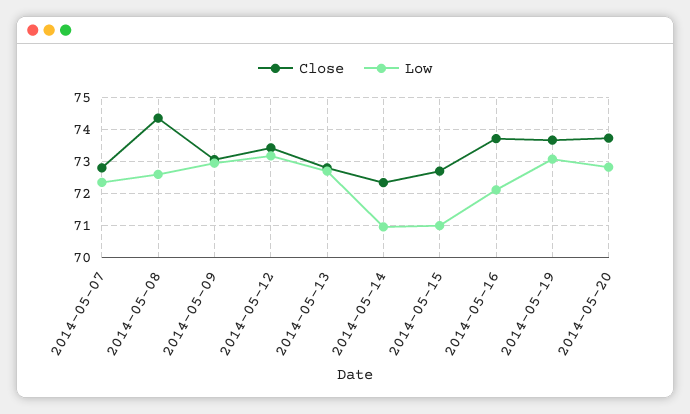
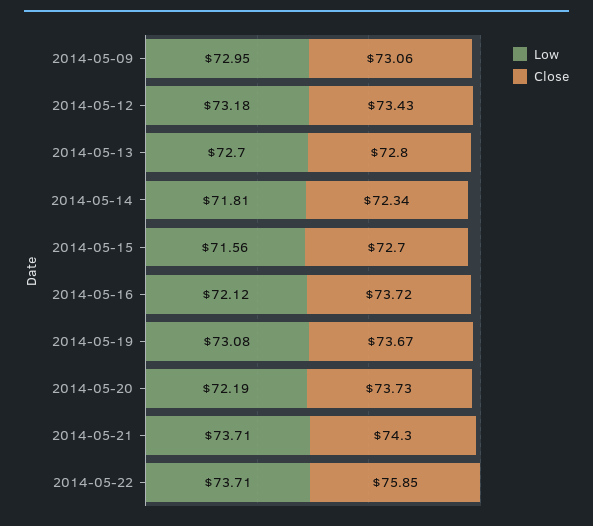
Close, 2014-05-07: 72.8 -> none
Low, 2014-05-07: 72.4 -> none
Close, 2014-05-08: 74.4 -> none
Low, 2014-05-08: 72.6 -> none
Low, 2014-05-14: 71 -> 71.81
Low, 2014-05-15: 71 -> 71.56
Low, 2014-05-20: 72.8 -> 72.19
Low, 2014-05-21: none -> 73.71
Close, 2014-05-21: none -> 74.3
Low, 2014-05-22: none -> 73.71
Close, 2014-05-22: none -> 75.85

